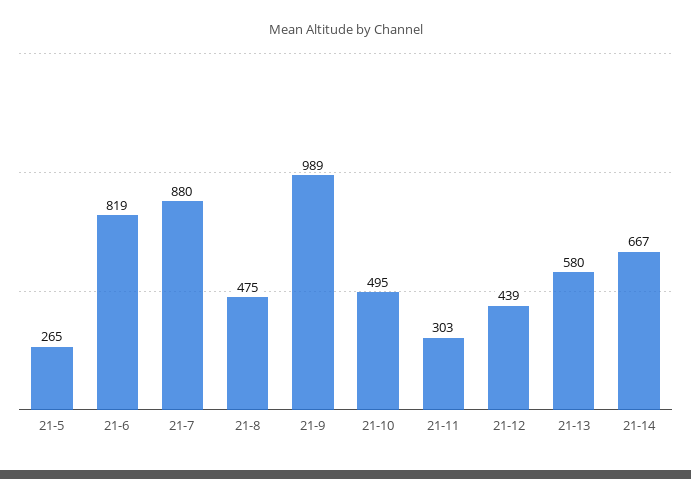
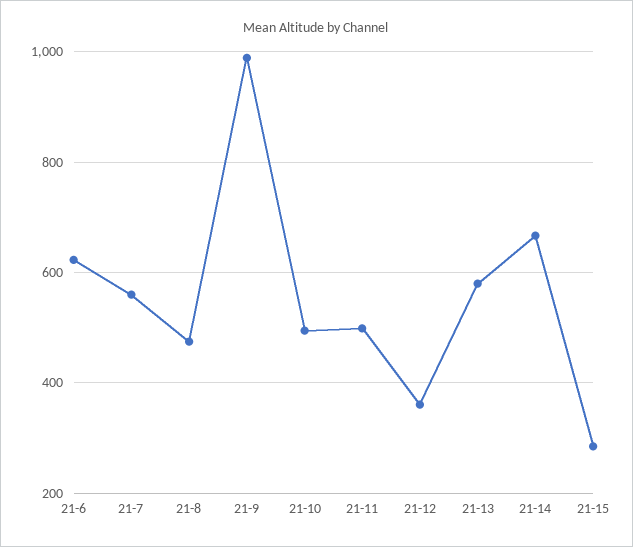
21-5: 265 -> none
21-6: 819 -> 620
21-7: 880 -> 560
21-11: 303 -> 500
21-12: 439 -> 360
21-15: none -> 280

